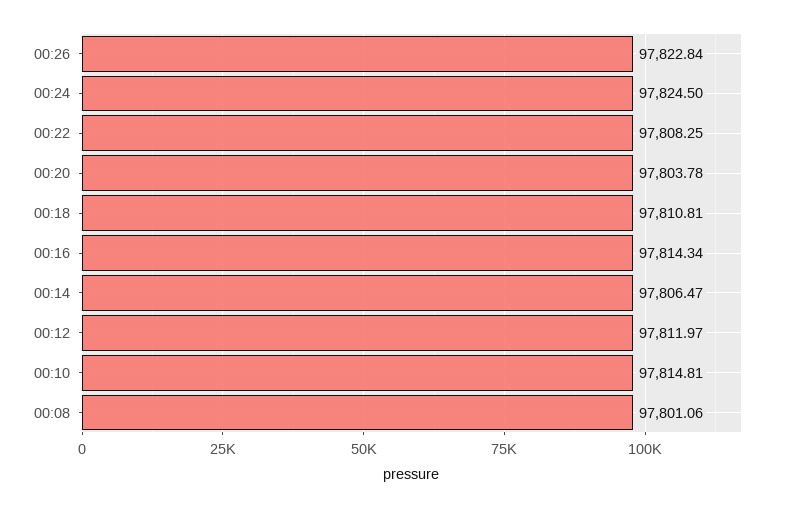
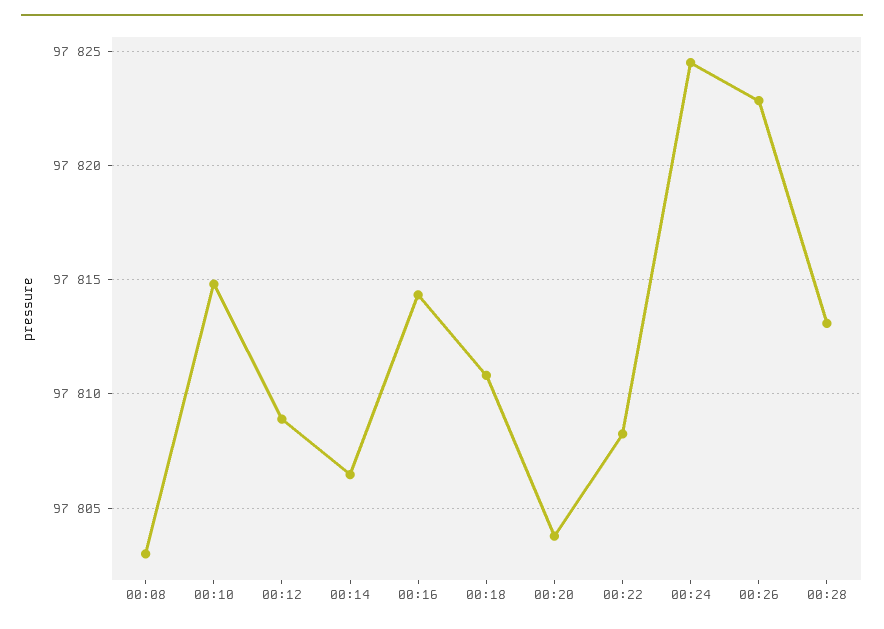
00:12: 97811.97 -> 97809
00:08: 97801.06 -> 97803
00:28: none -> 97813

